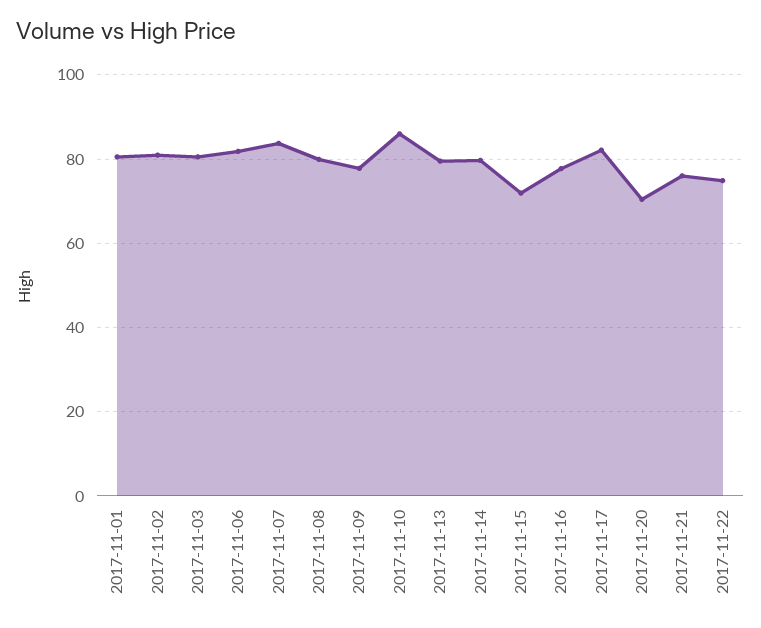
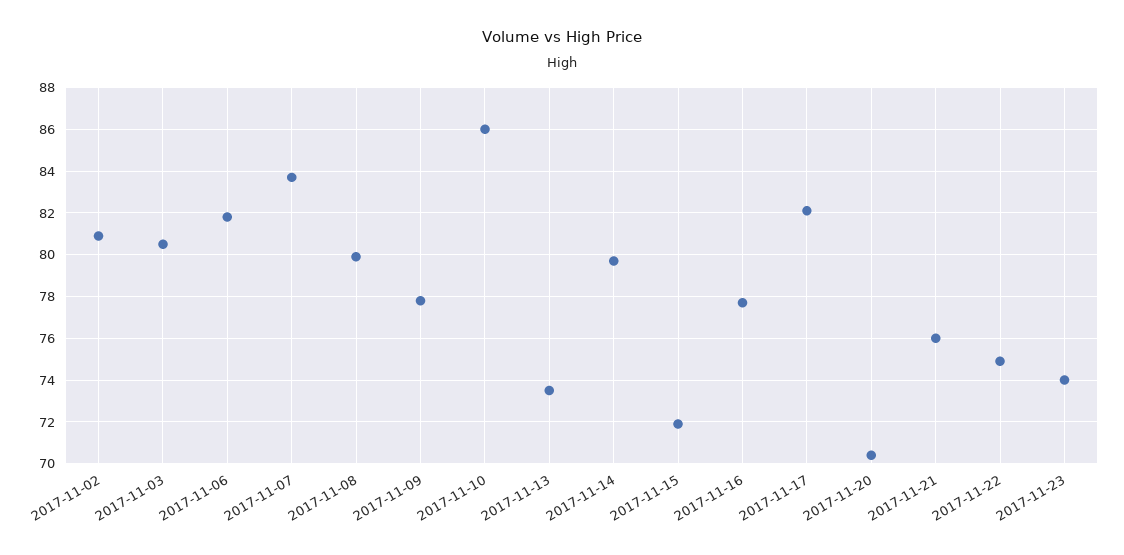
2017-11-01: 80 -> none
2017-11-13: 80 -> 73.5
2017-11-23: none -> 74

